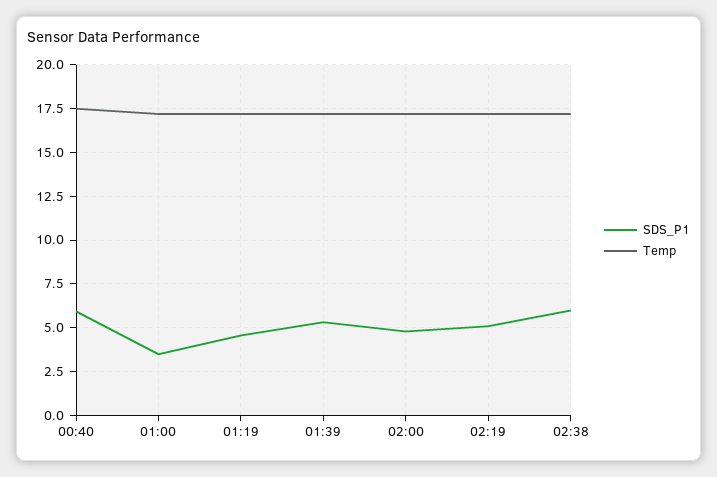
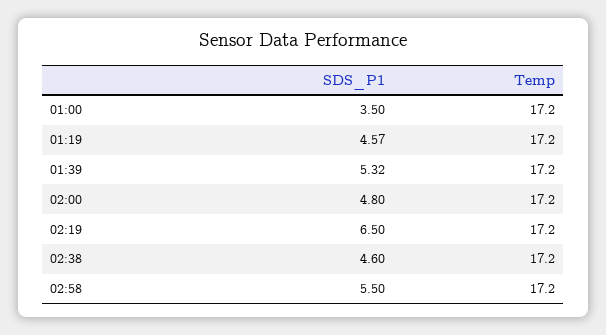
SDS_P1, 00:40: 6 -> none
Temp, 00:40: 17.5 -> none
SDS_P1, 02:19: 5 -> 6.5
SDS_P1, 02:38: 6 -> 4.6
SDS_P1, 02:58: none -> 5.5
Temp, 02:58: none -> 17.2

